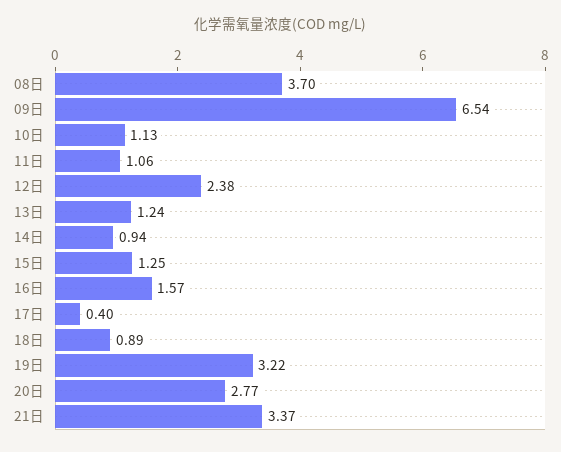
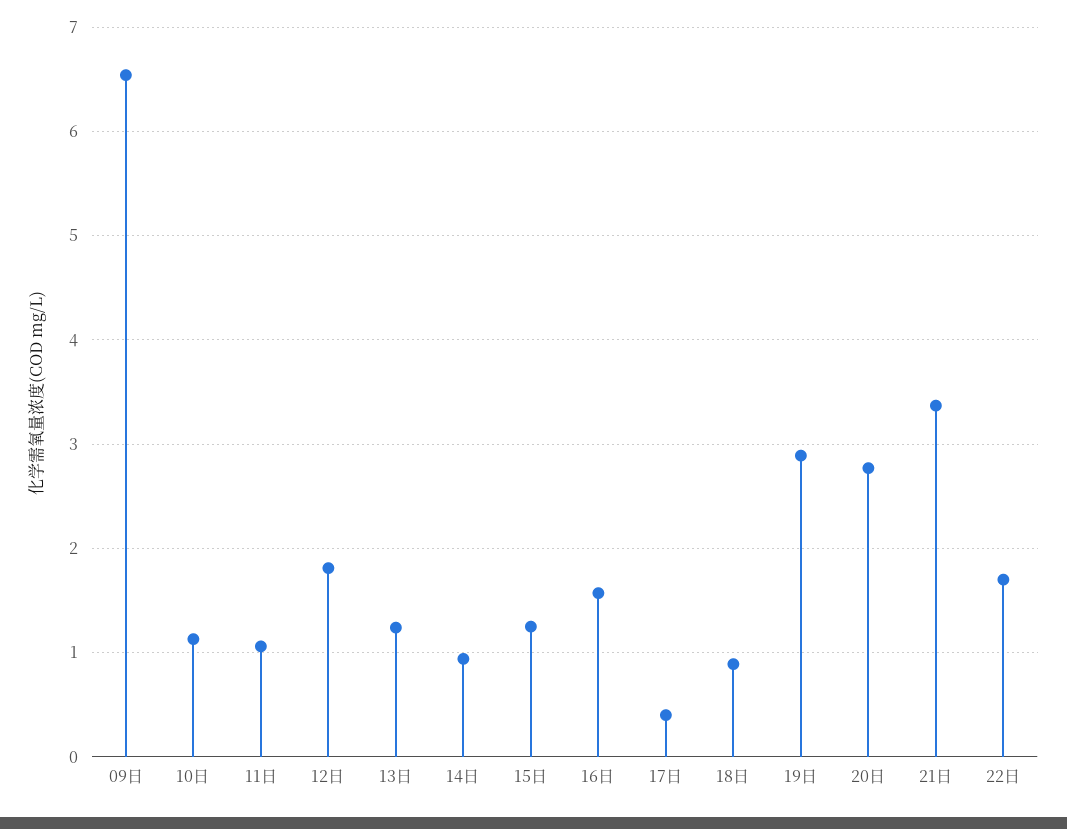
08日: 3.7 -> none
12日: 2.38 -> 1.8
19日: 3.22 -> 2.9
22日: none -> 1.7

